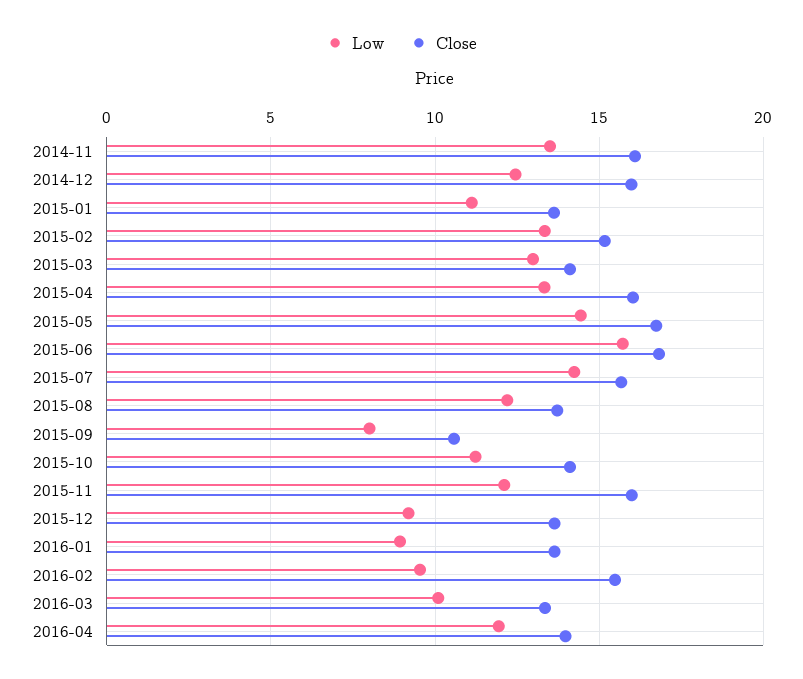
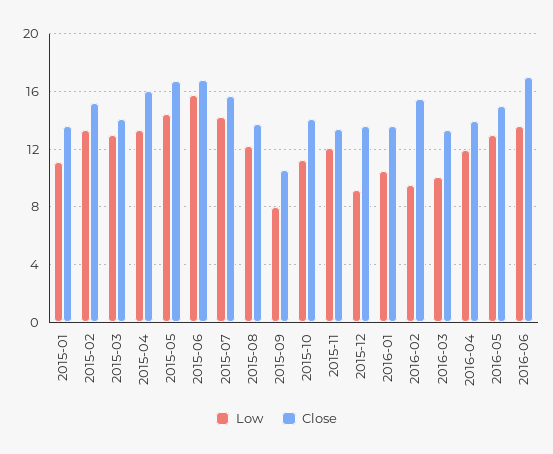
Low, 2014-11: 13.5 -> none
Close, 2014-11: 16 -> none
Low, 2014-12: 12.5 -> none
Close, 2014-12: 16 -> none
Close, 2015-11: 16 -> 13.5
Low, 2016-01: 9 -> 10.5
Low, 2016-05: none -> 13
Close, 2016-05: none -> 15
Low, 2016-06: none -> 13.5
Close, 2016-06: none -> 17

